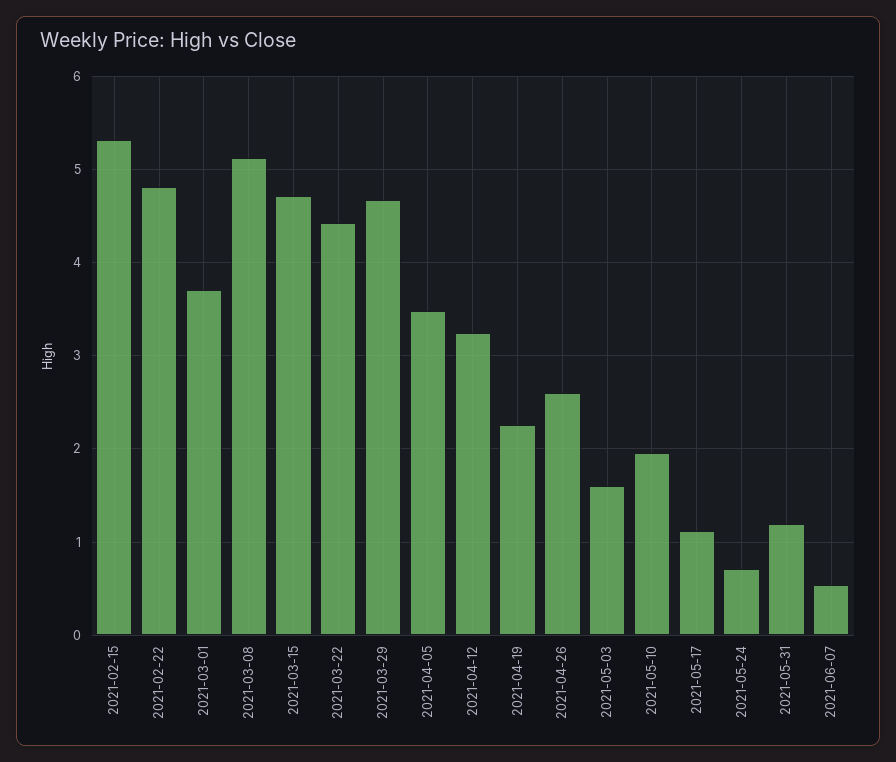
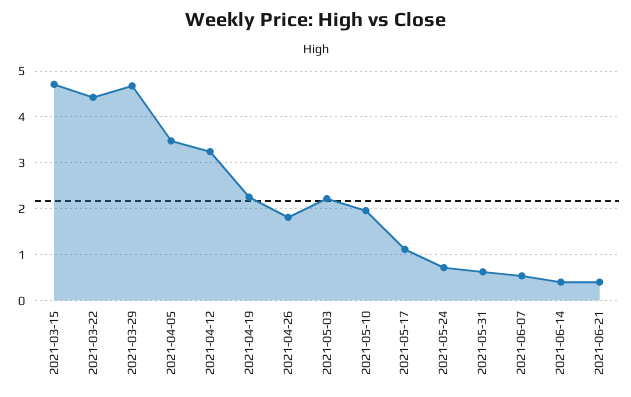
2021-02-15: 5.3 -> none
2021-02-22: 4.8 -> none
2021-03-01: 3.7 -> none
2021-03-08: 5.1 -> none
2021-04-26: 2.6 -> 1.8
2021-05-03: 1.6 -> 2.2
2021-05-31: 1.2 -> 0.6
2021-06-14: none -> 0.4
2021-06-21: none -> 0.4

